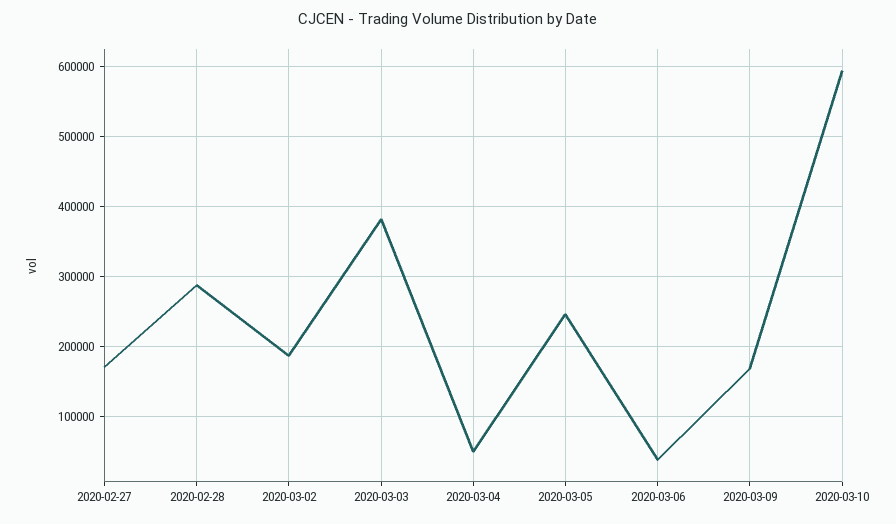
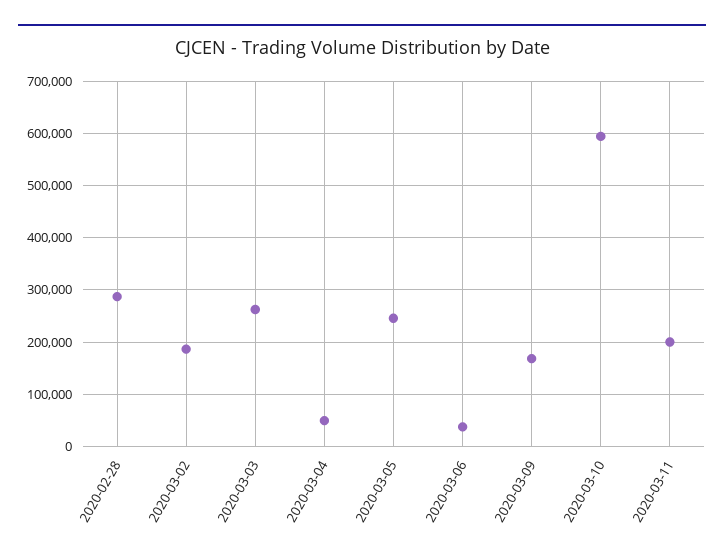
2020-02-27: 170000 -> none
2020-03-03: 380000 -> 260000
2020-03-11: none -> 200000

